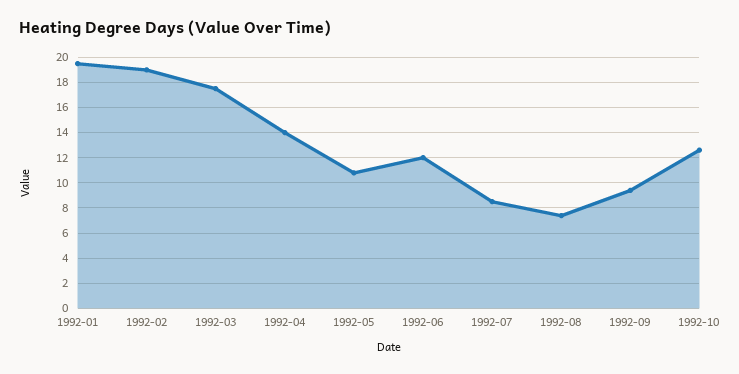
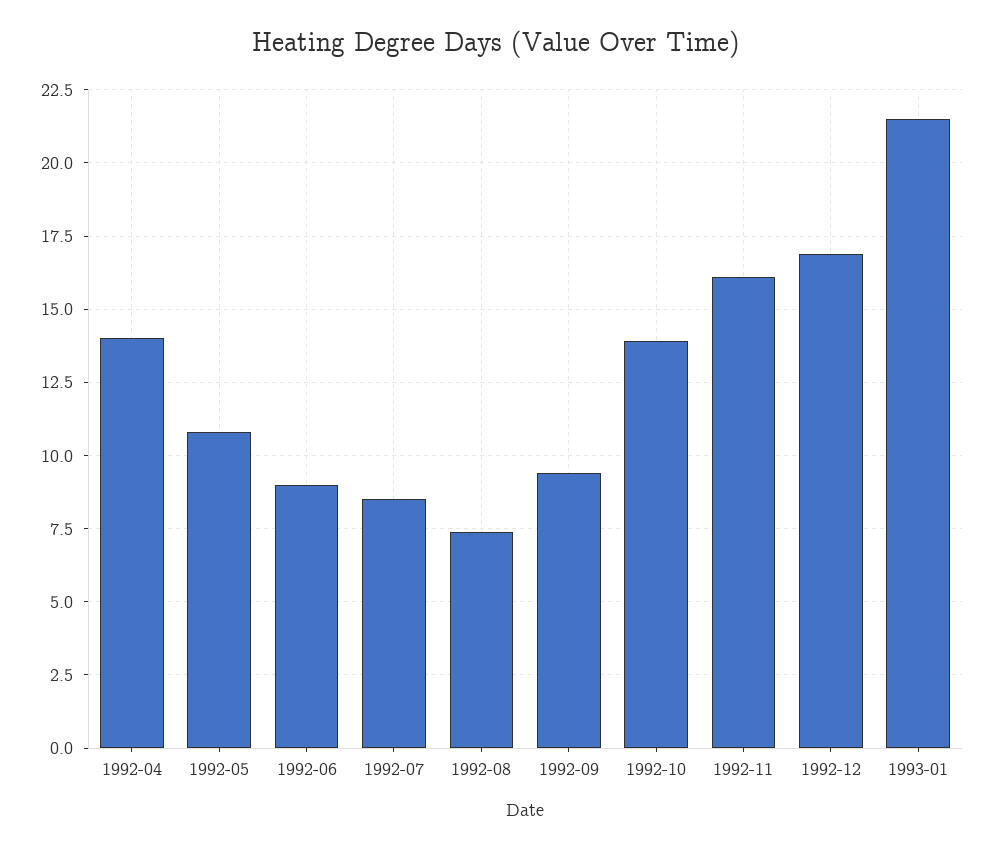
1992-01: 19.5 -> none
1992-02: 19 -> none
1992-03: 17.5 -> none
1992-06: 12 -> 9
1992-10: 12.5 -> 14
1992-11: none -> 16
1992-12: none -> 17
1993-01: none -> 21.5

